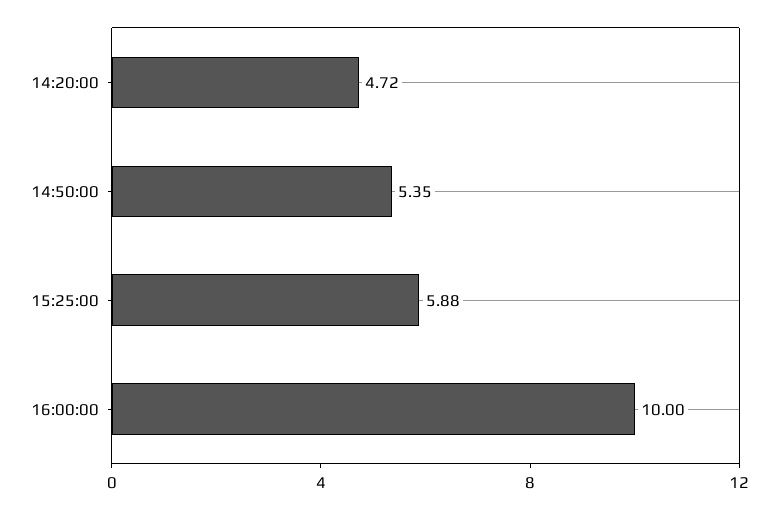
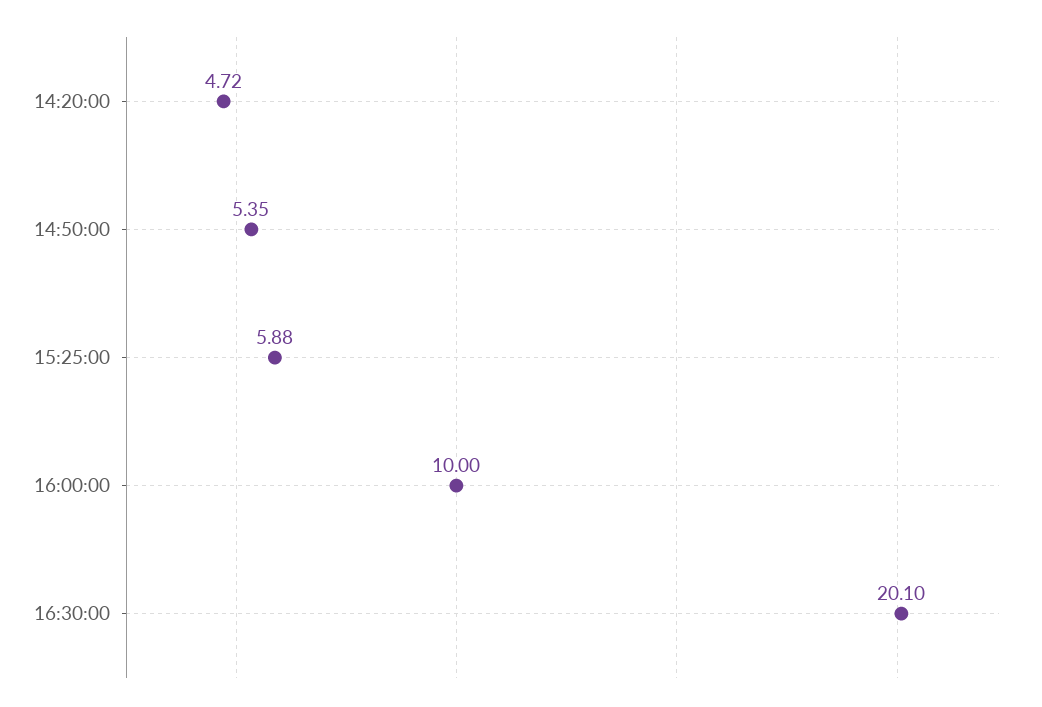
16:30:00: none -> 20.1

